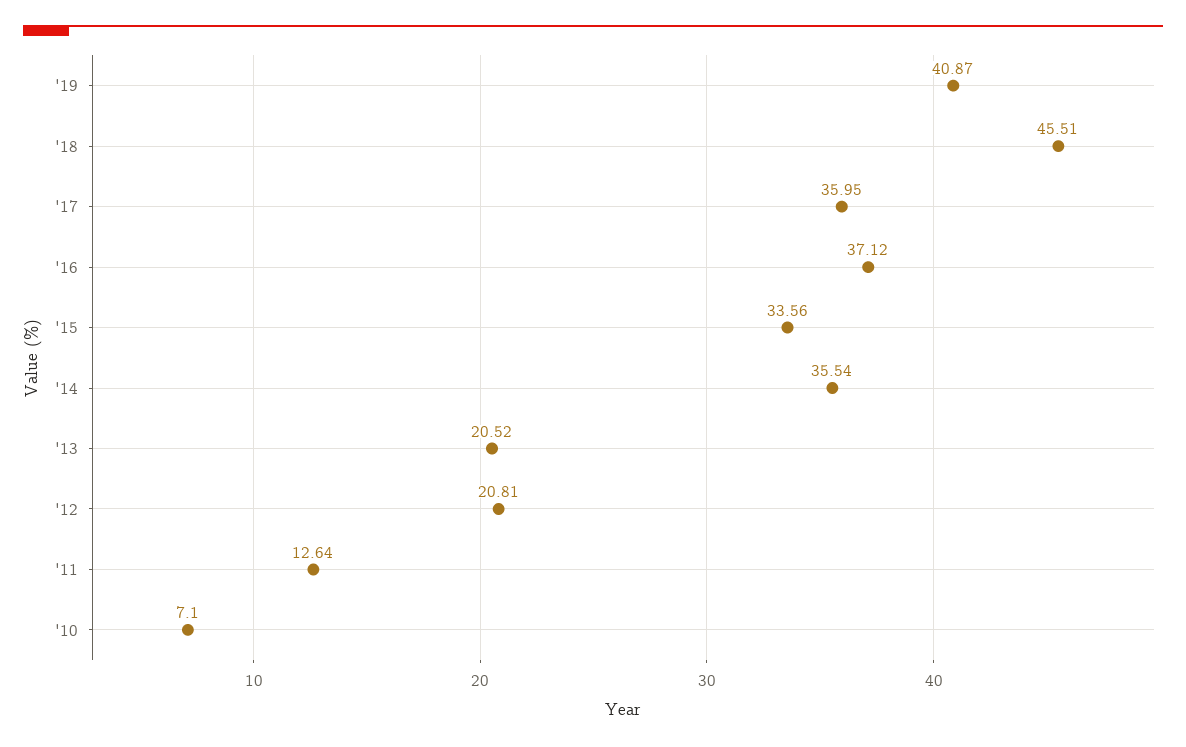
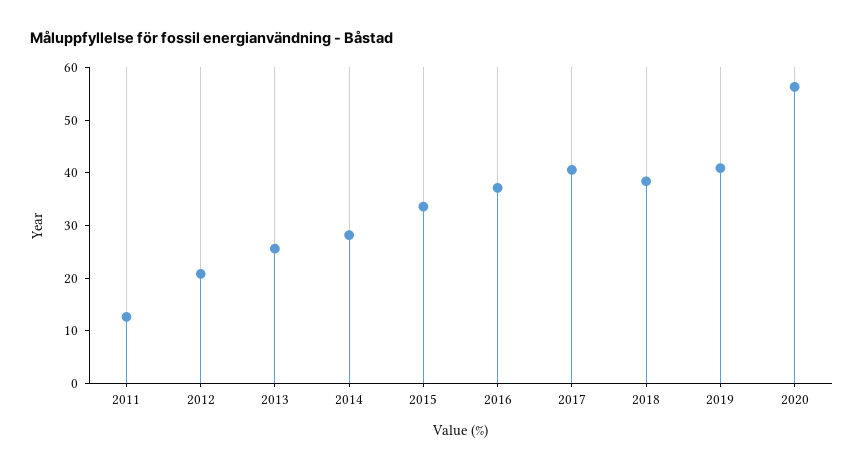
'18: 45.51 -> 38
'17: 35.95 -> 40
'14: 35.54 -> 28
'13: 20.52 -> 26
'10: 7.1 -> none
2020: none -> 56

